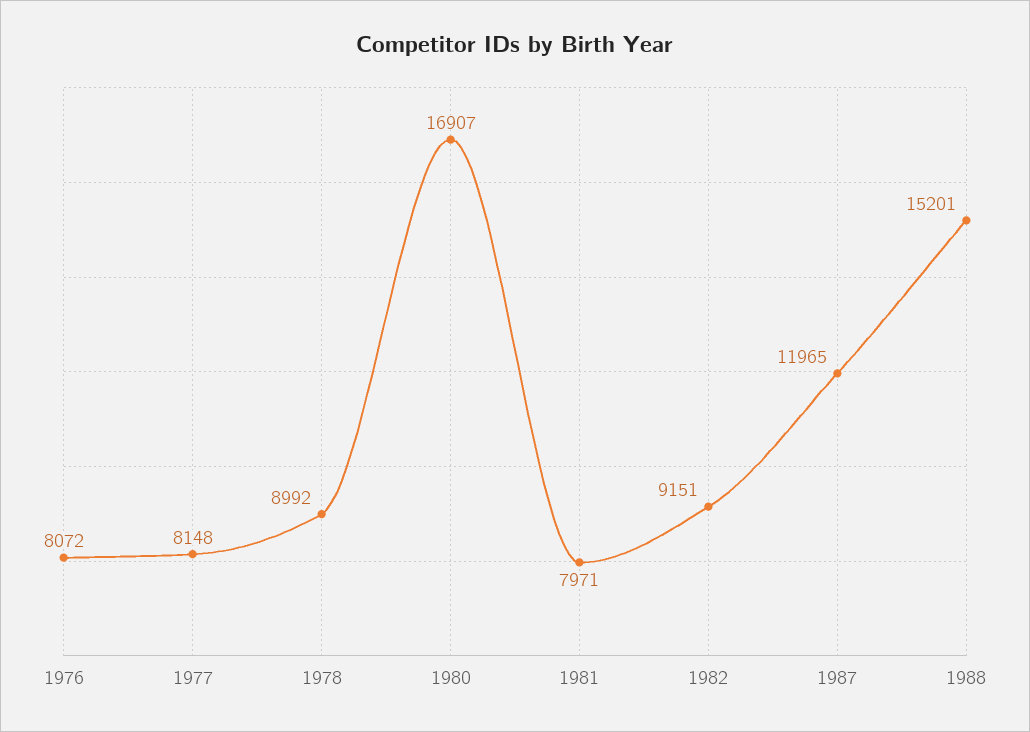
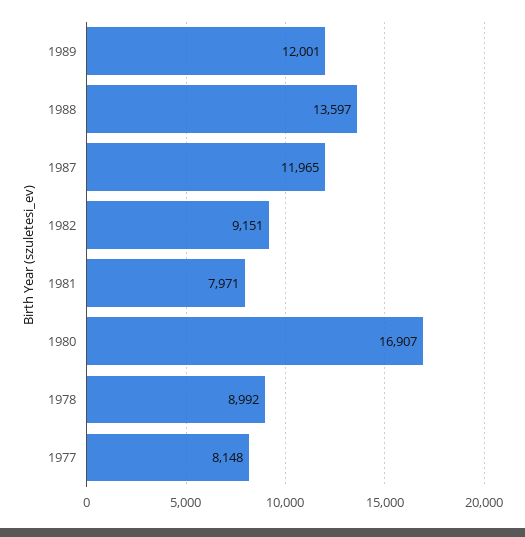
1976: 8072 -> none
1988: 15201 -> 13597
1989: none -> 12001

